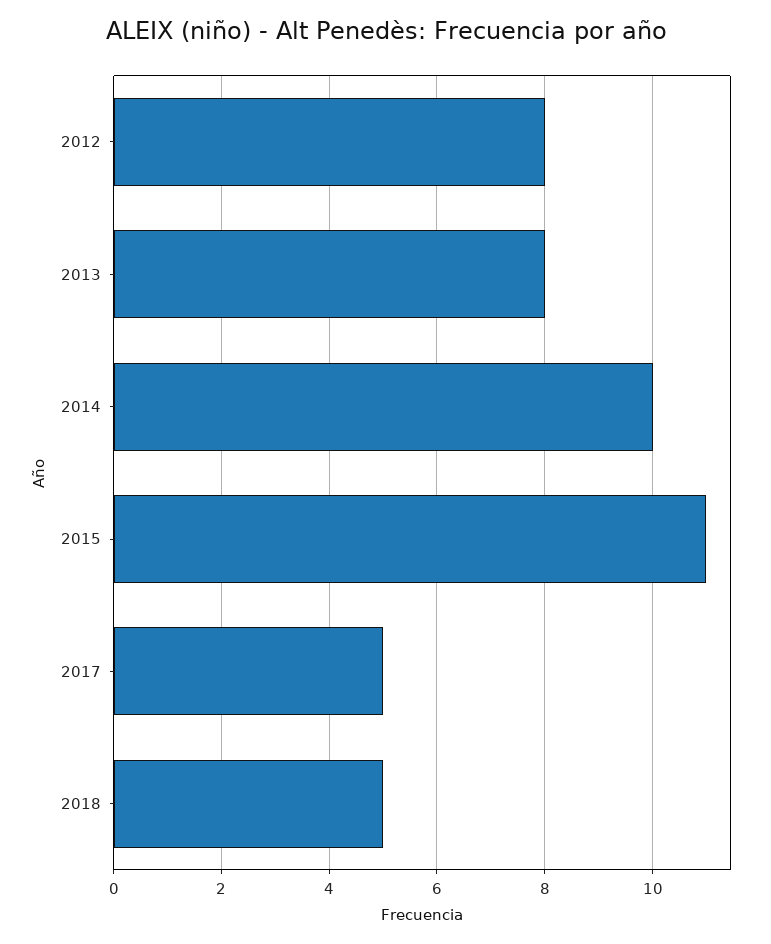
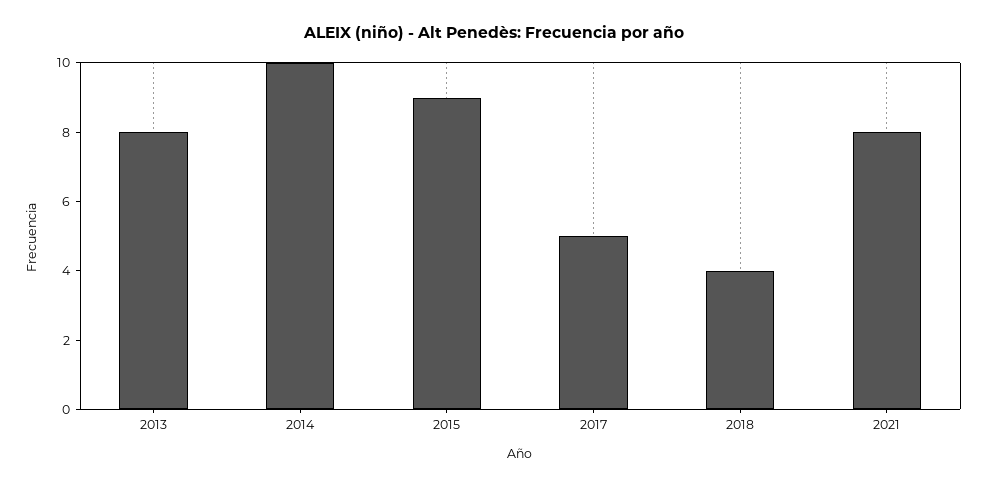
2012: 8 -> none
2015: 11 -> 9
2018: 5 -> 4
2021: none -> 8

